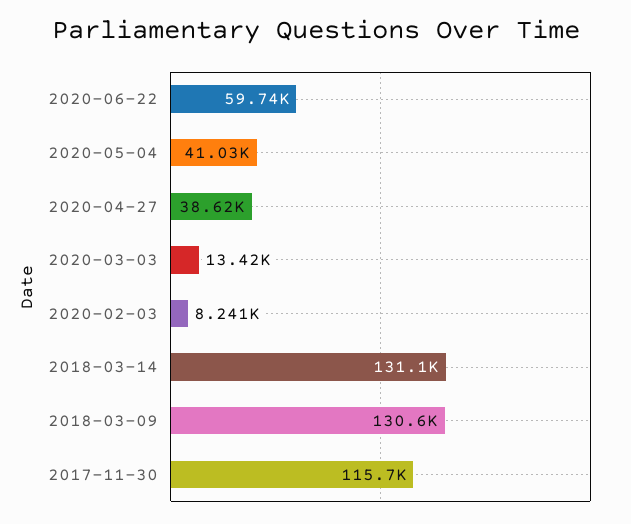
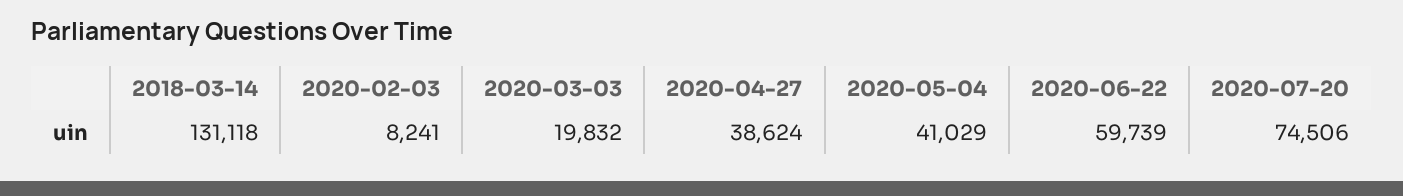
2020-03-03: 13420 -> 19832
2018-03-09: 130600 -> none
2017-11-30: 115700 -> none
2020-07-20: none -> 74506

